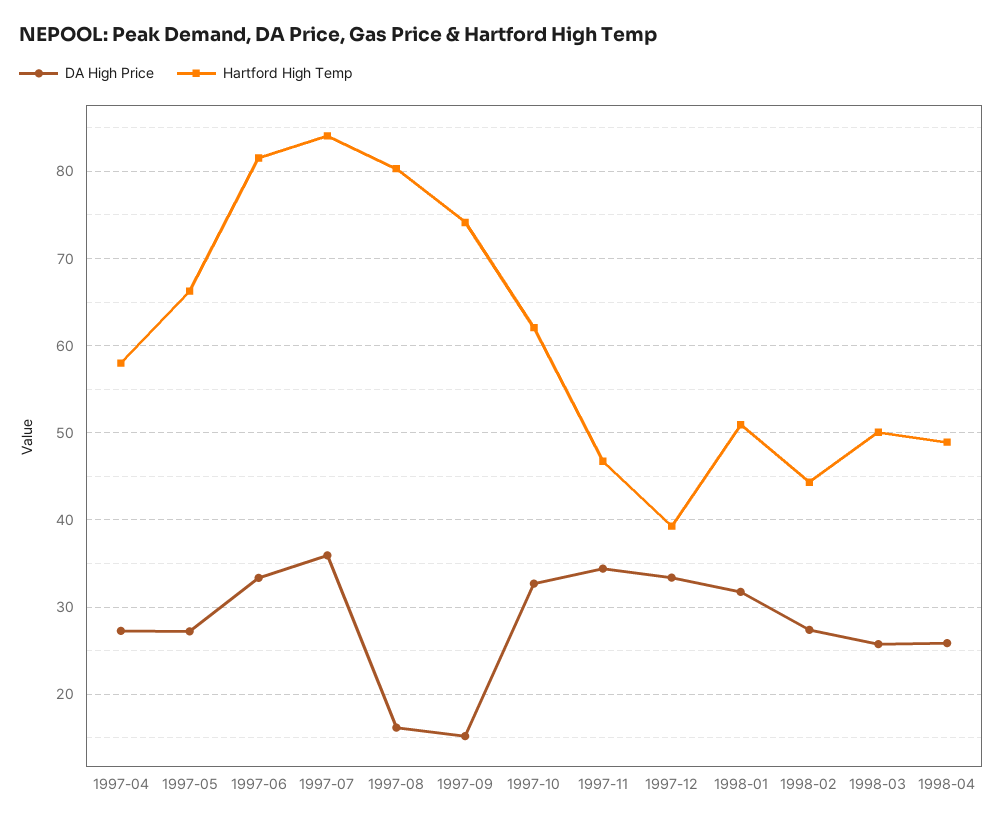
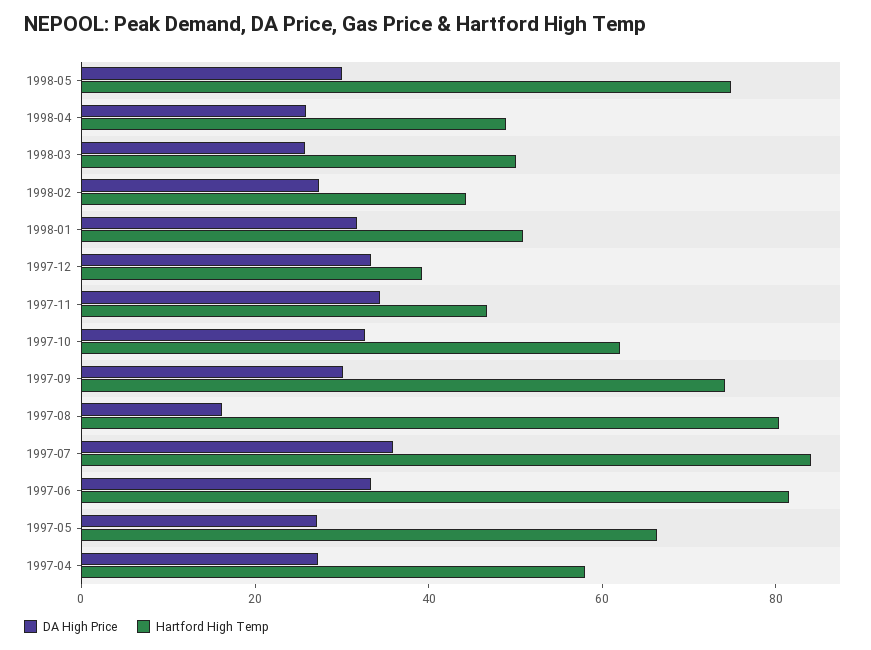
DA High Price, 1997-09: 15 -> 30
DA High Price, 1998-05: none -> 30
Hartford High Temp, 1998-05: none -> 75

